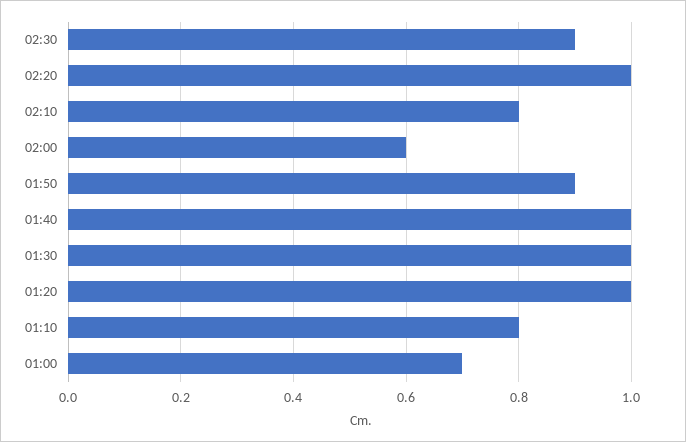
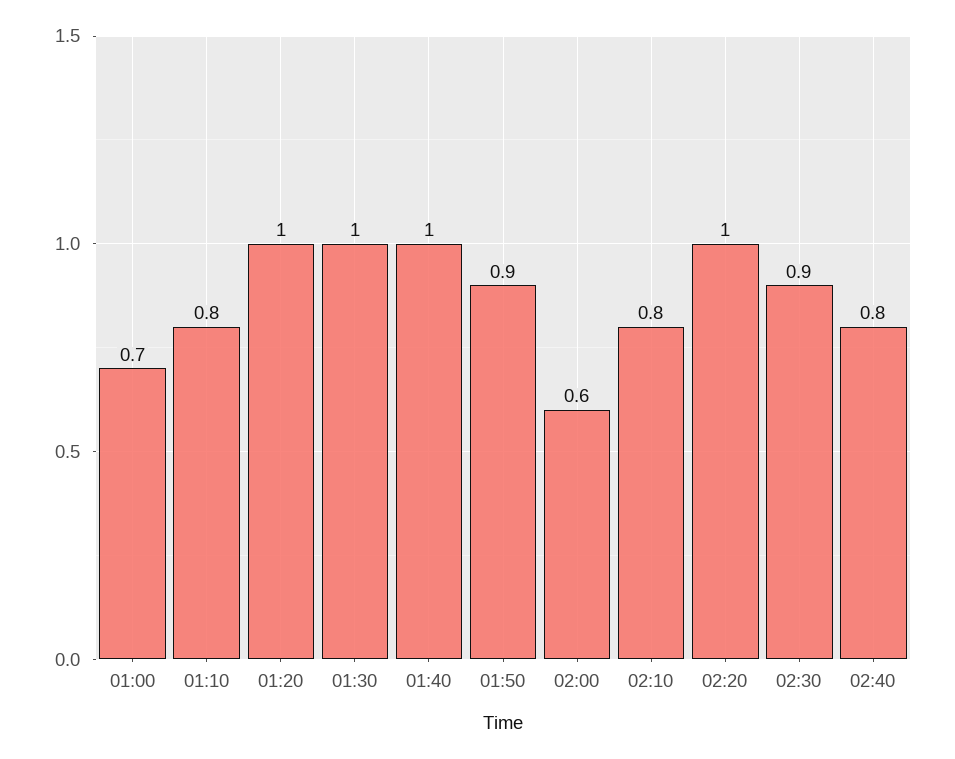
02:40: none -> 0.8

